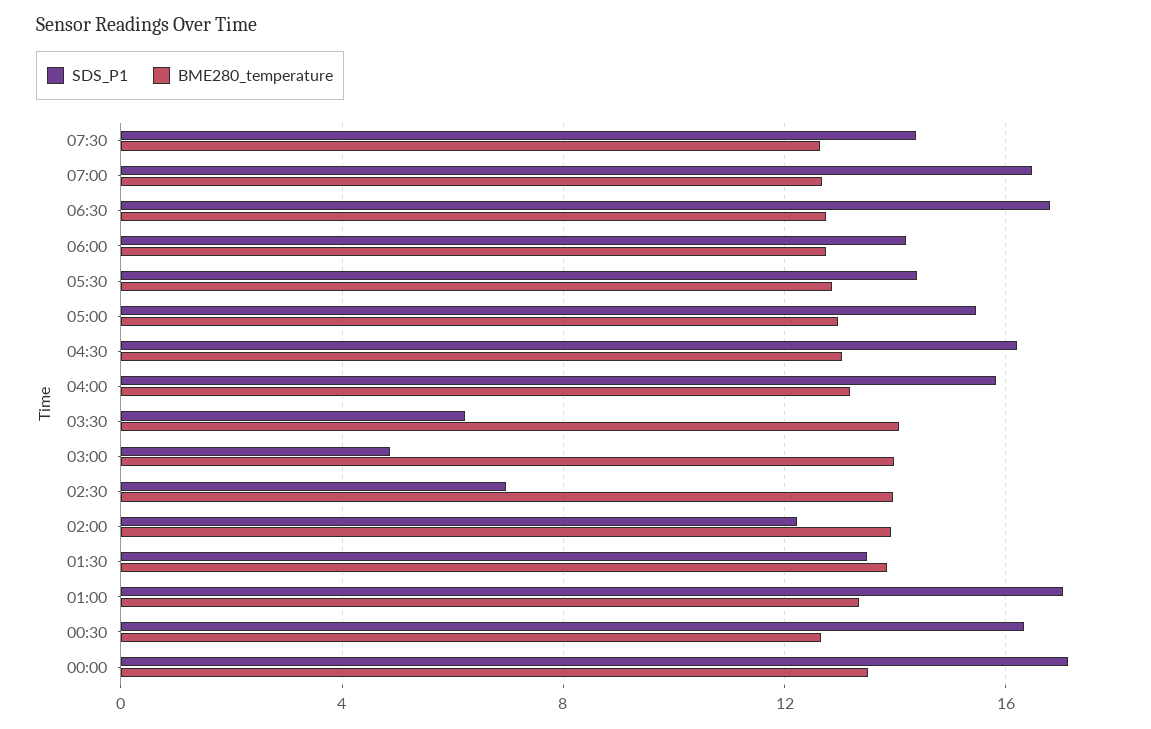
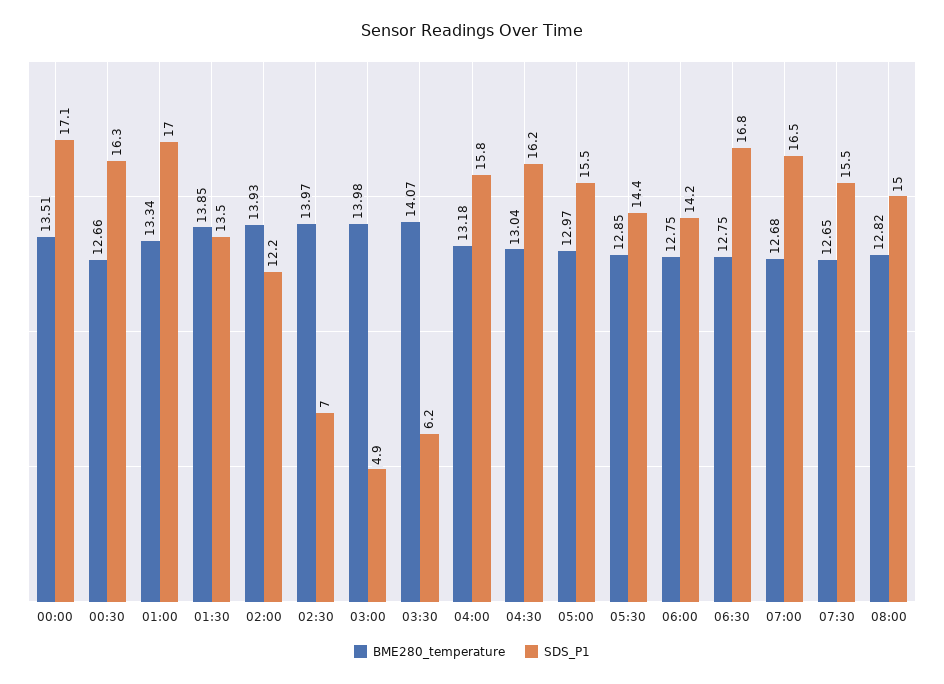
SDS_P1, 07:30: 14.5 -> 15.5
BME280_temperature, 08:00: none -> 12.82
SDS_P1, 08:00: none -> 15

